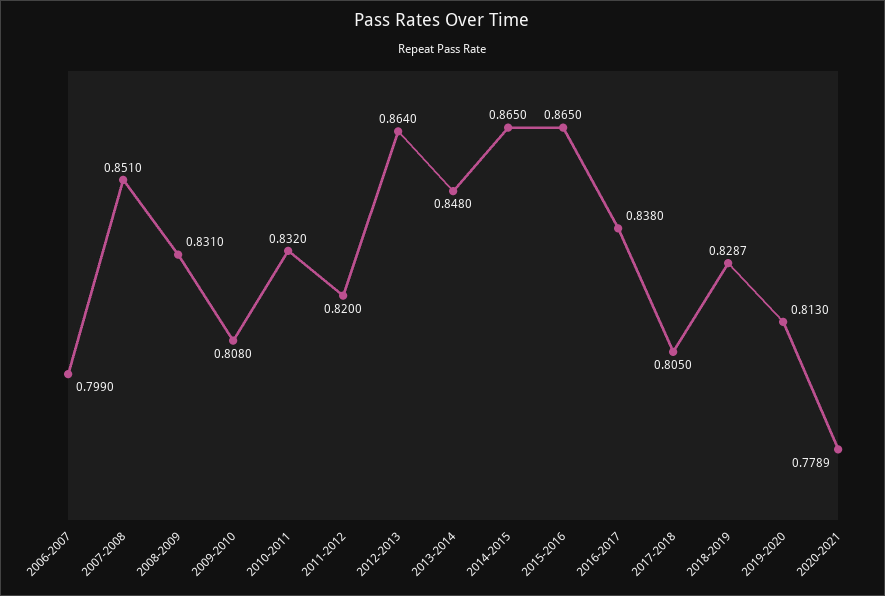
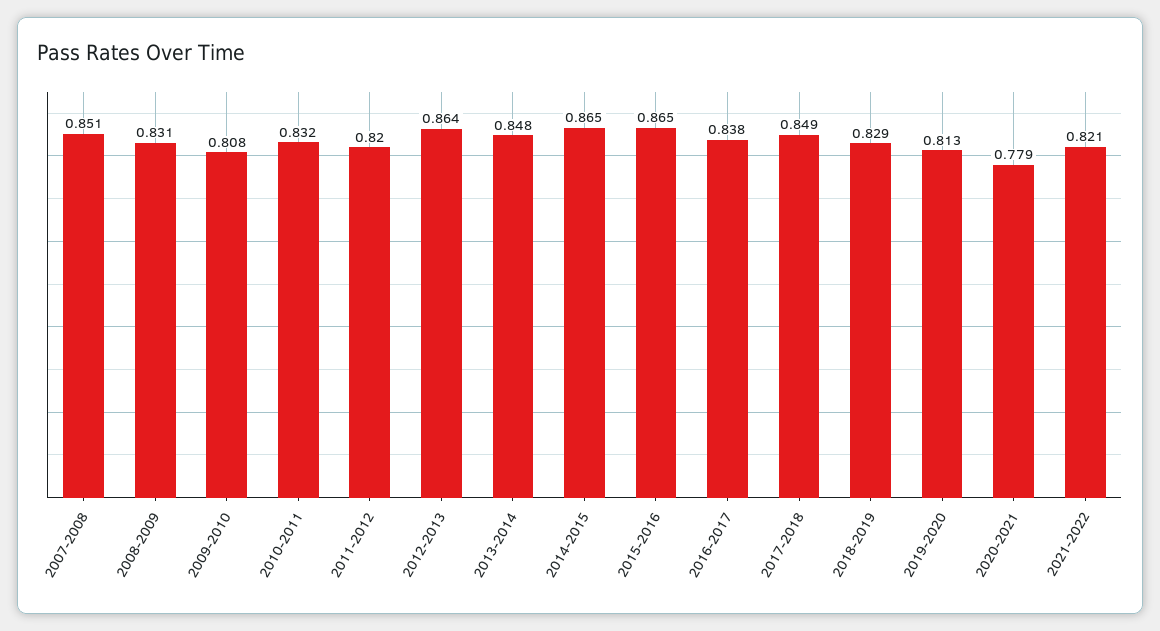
2006-2007: 0.799 -> none
2017-2018: 0.805 -> 0.849
2021-2022: none -> 0.821

